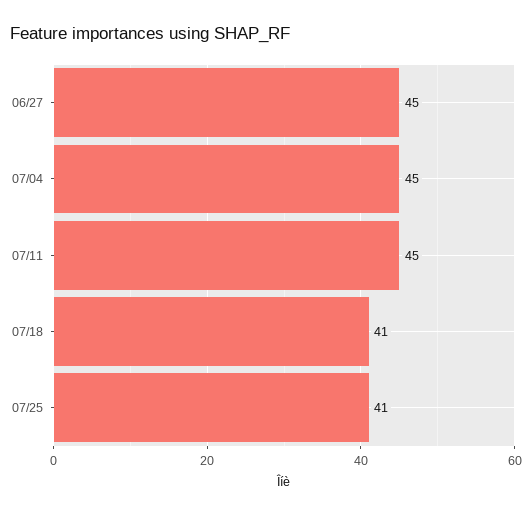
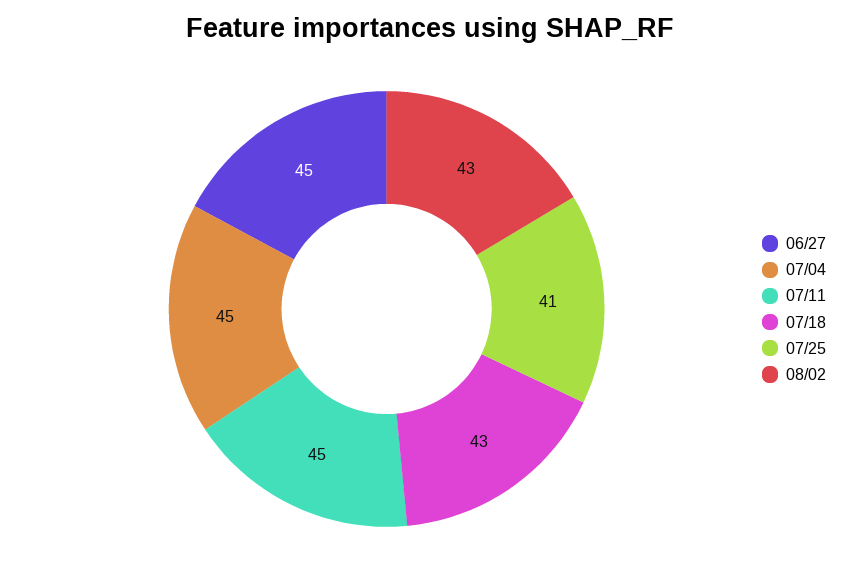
07/18: 41 -> 43
08/02: none -> 43

